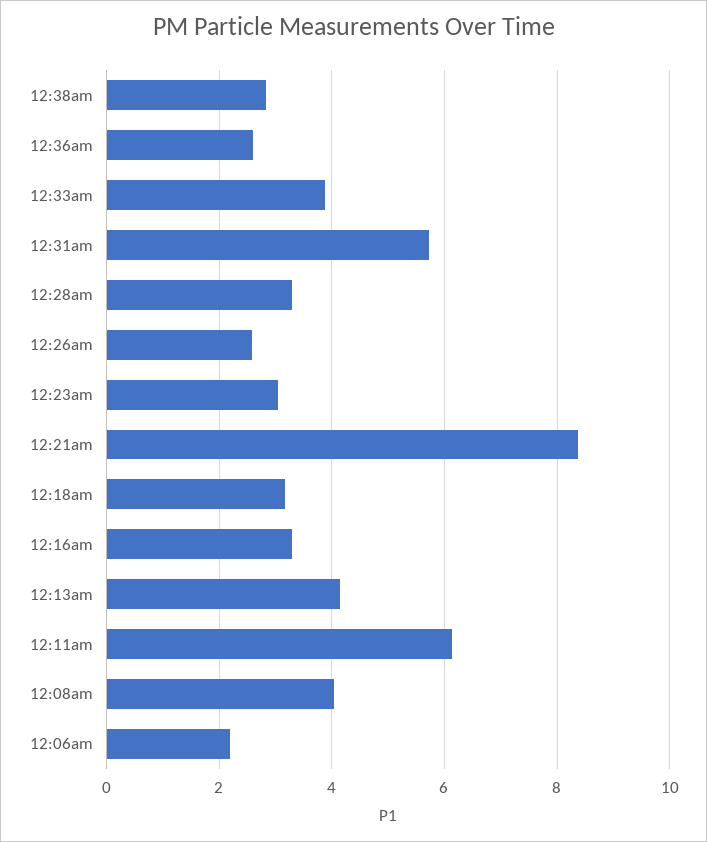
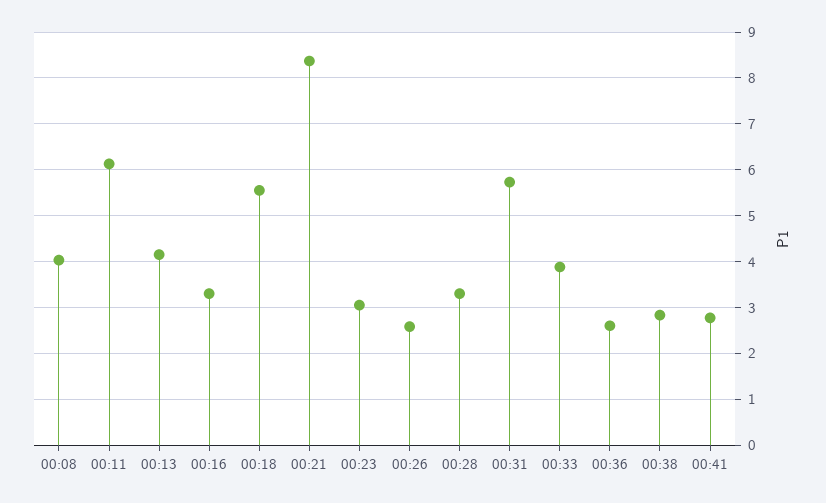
12:18am: 3.2 -> 5.6
12:06am: 2.2 -> none
00:41: none -> 2.8

